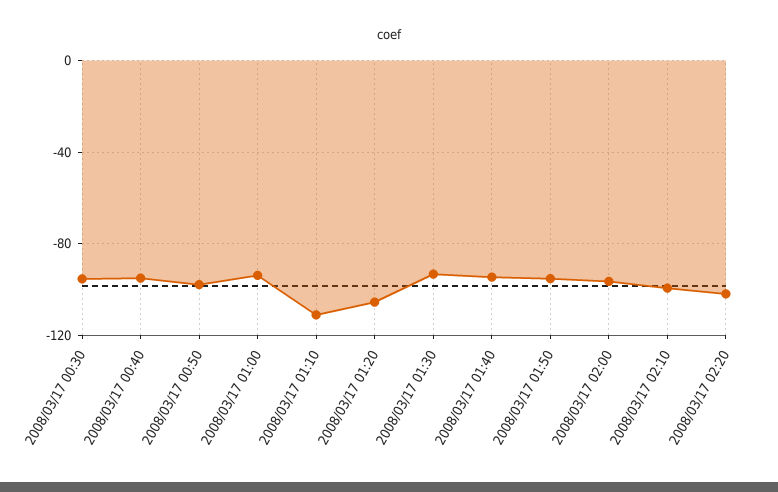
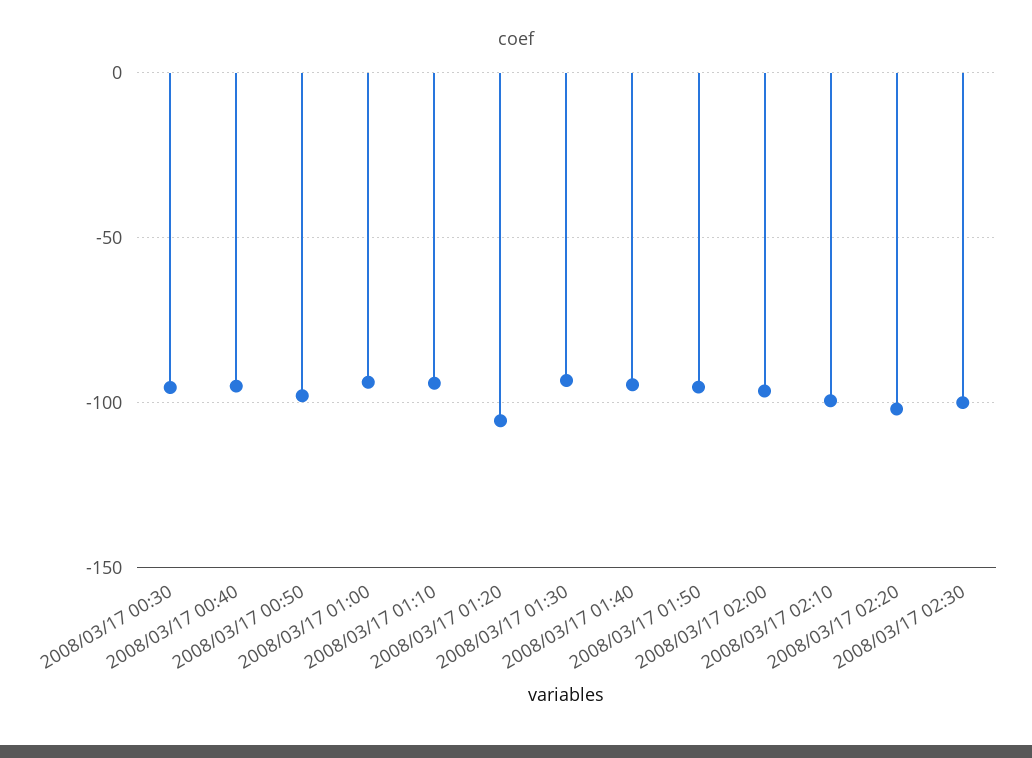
2008/03/17 01:10: -110 -> -95
2008/03/17 02:30: none -> -100

